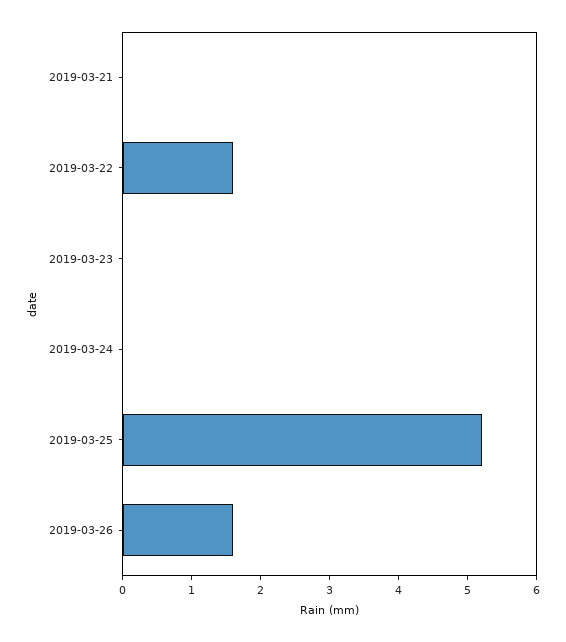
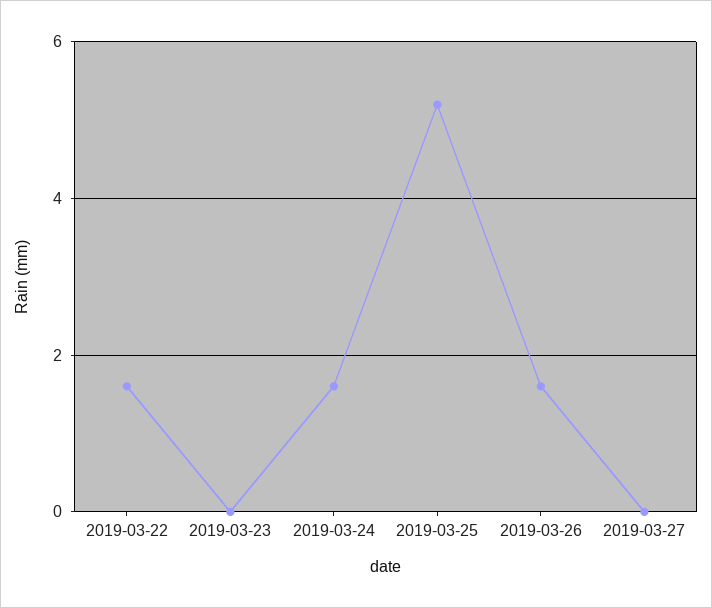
2019-03-21: 0 -> none
2019-03-24: 0 -> 1.5
2019-03-27: none -> 0

